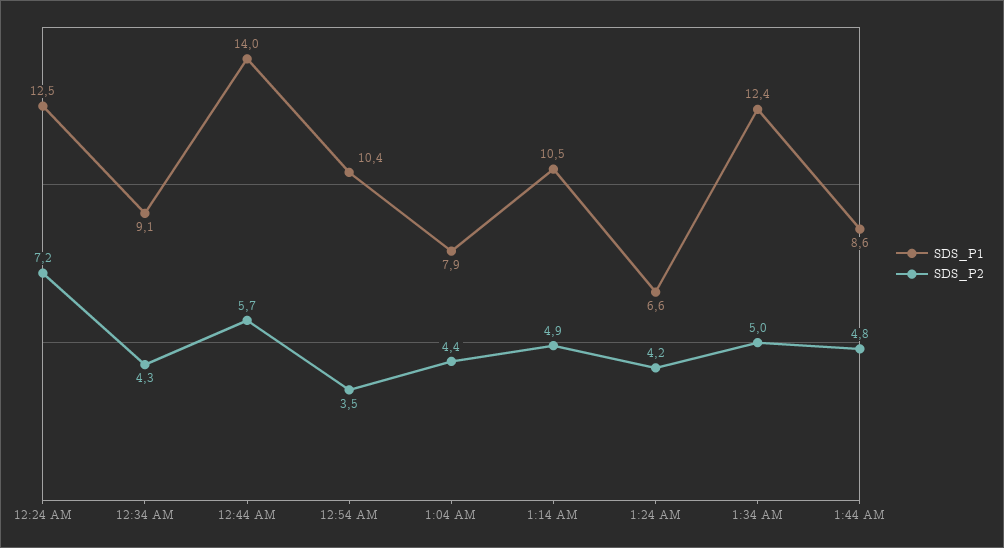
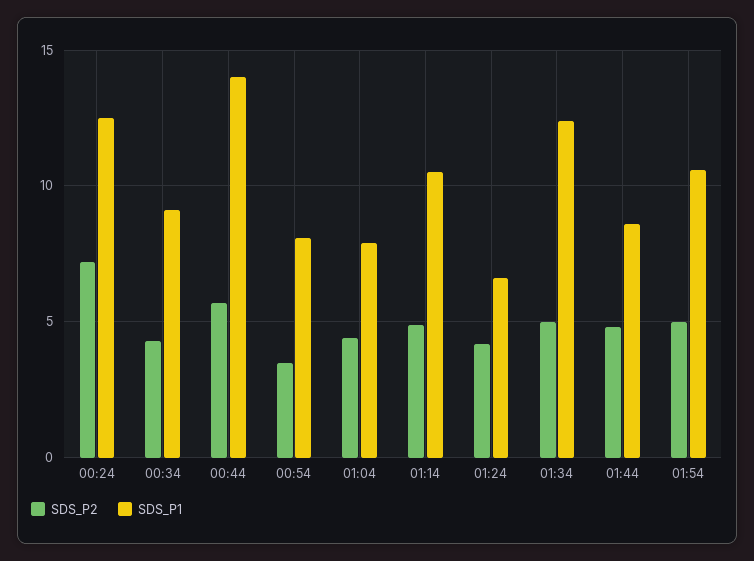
SDS_P1, 12:54 AM: 10.4 -> 8
SDS_P2, 01:54: none -> 5
SDS_P1, 01:54: none -> 10.5

